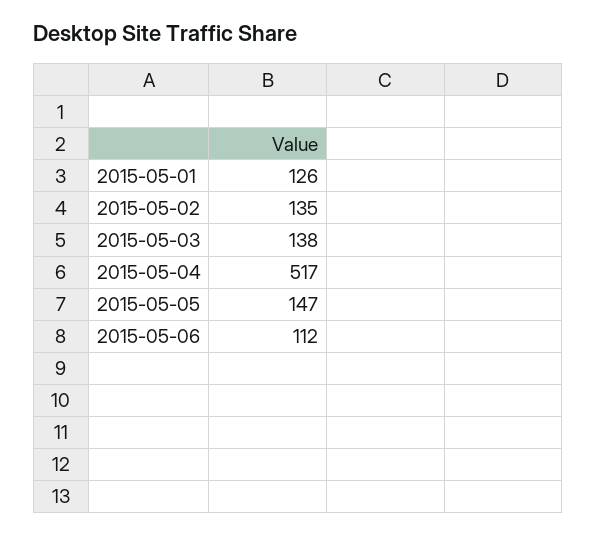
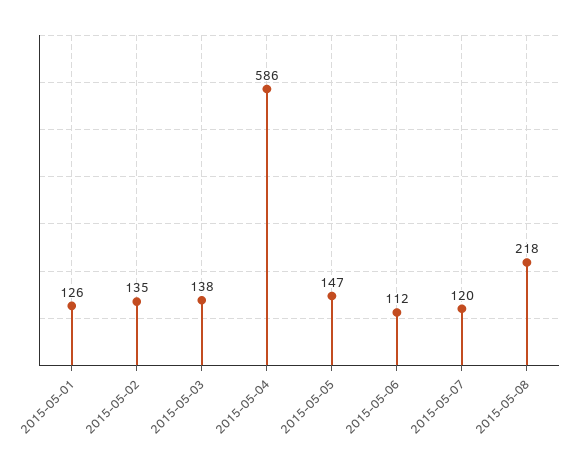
2015-05-04: 517 -> 586
2015-05-07: none -> 120
2015-05-08: none -> 218

